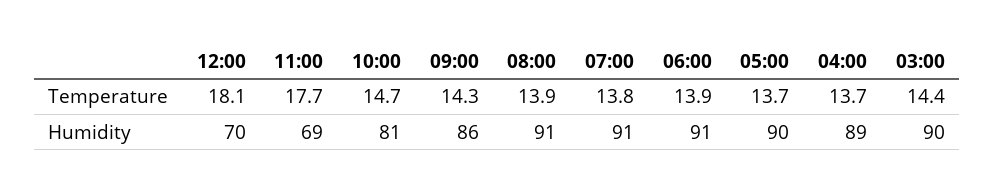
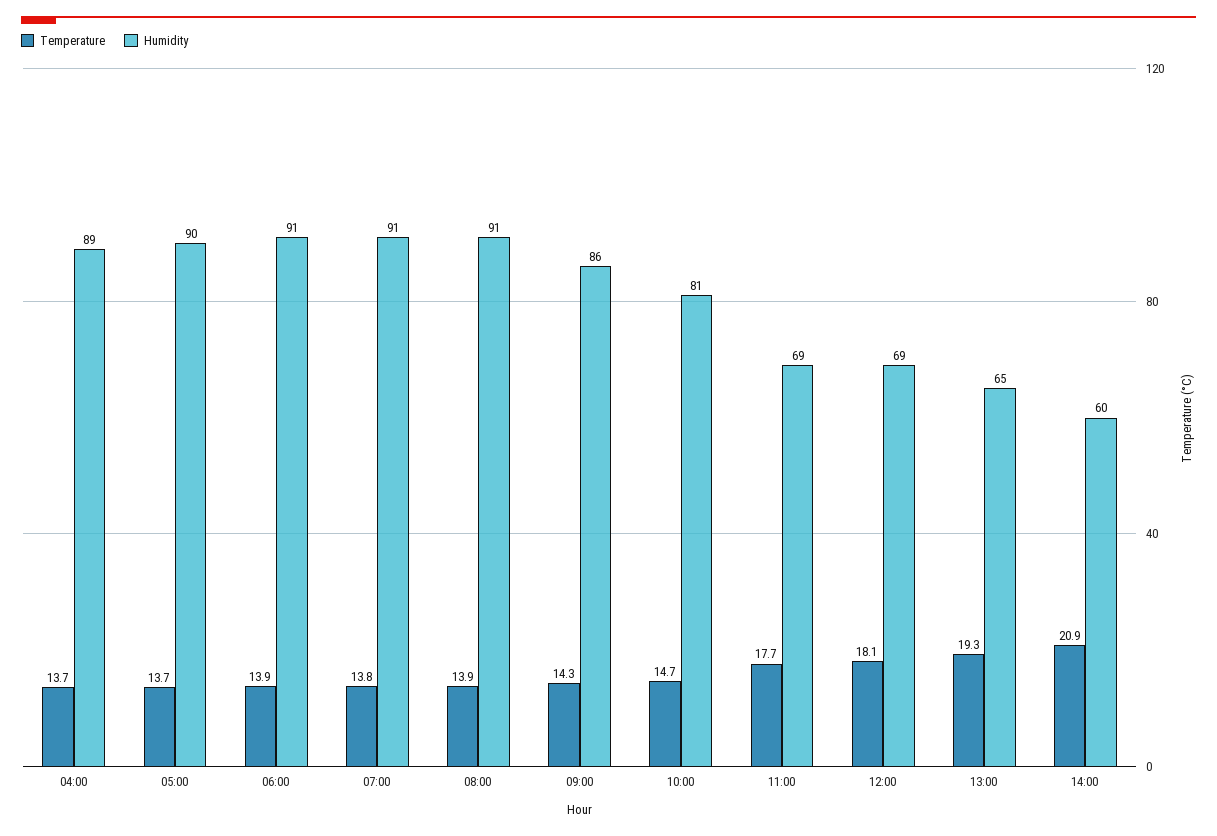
Temperature, 03:00: 14.4 -> none
Humidity, 12:00: 70 -> 69
Humidity, 03:00: 90 -> none
Temperature, 13:00: none -> 19.3
Humidity, 13:00: none -> 65
Temperature, 14:00: none -> 20.9
Humidity, 14:00: none -> 60

